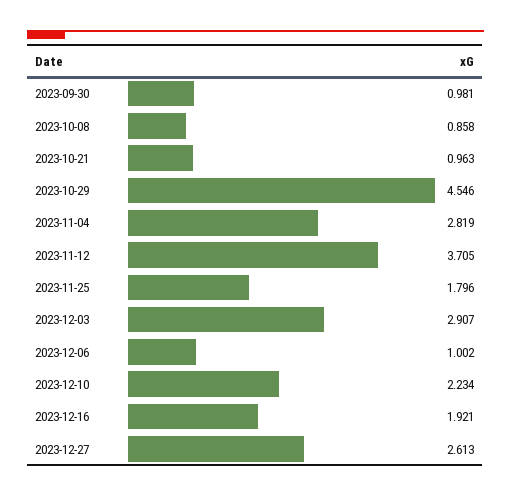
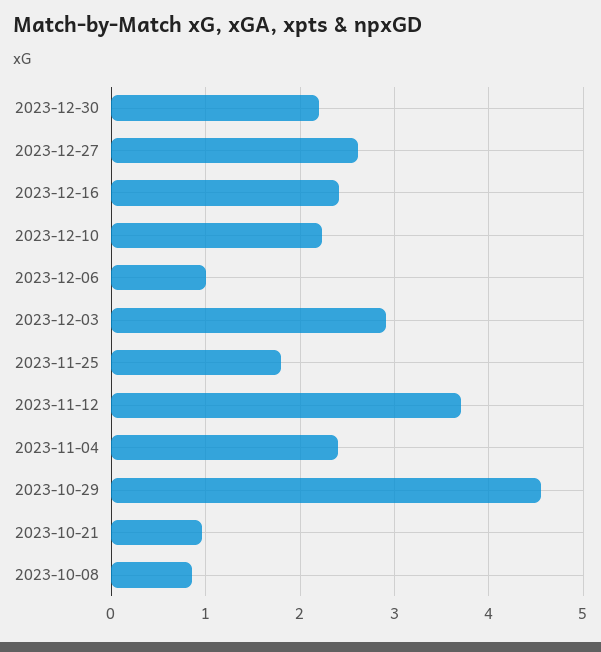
2023-09-30: 0.981 -> none
2023-11-04: 2.819 -> 2.4
2023-12-16: 1.921 -> 2.4
2023-12-30: none -> 2.2

